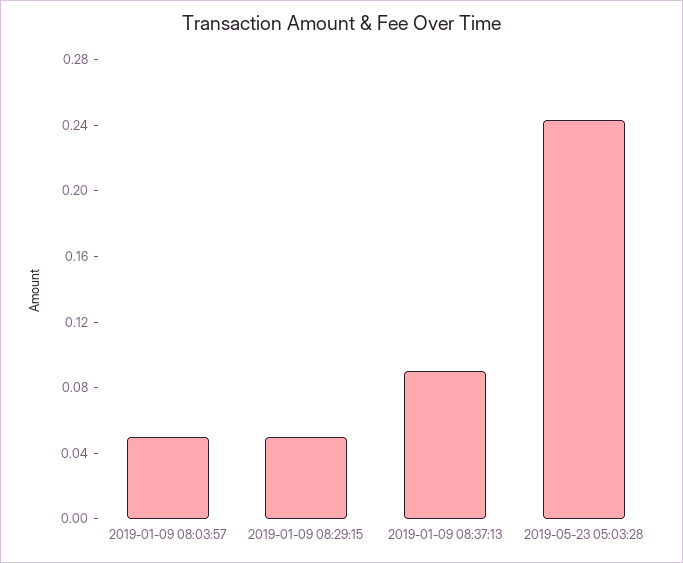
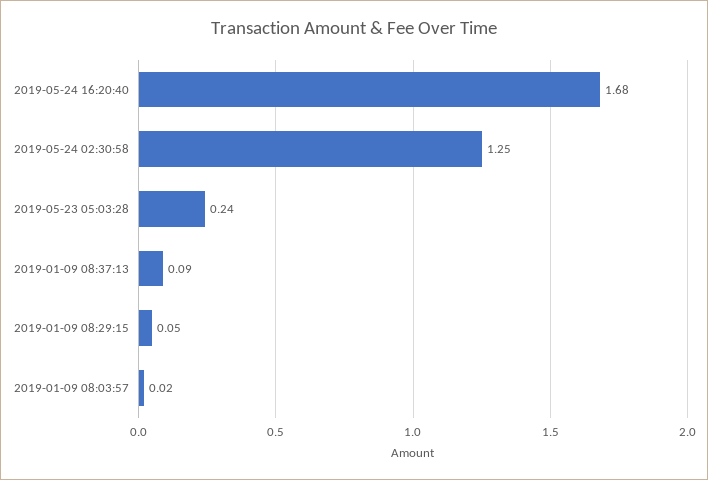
2019-01-09 08:03:57: 0.05 -> 0.02
2019-05-24 16:20:40: none -> 1.68
2019-05-24 02:30:58: none -> 1.25

